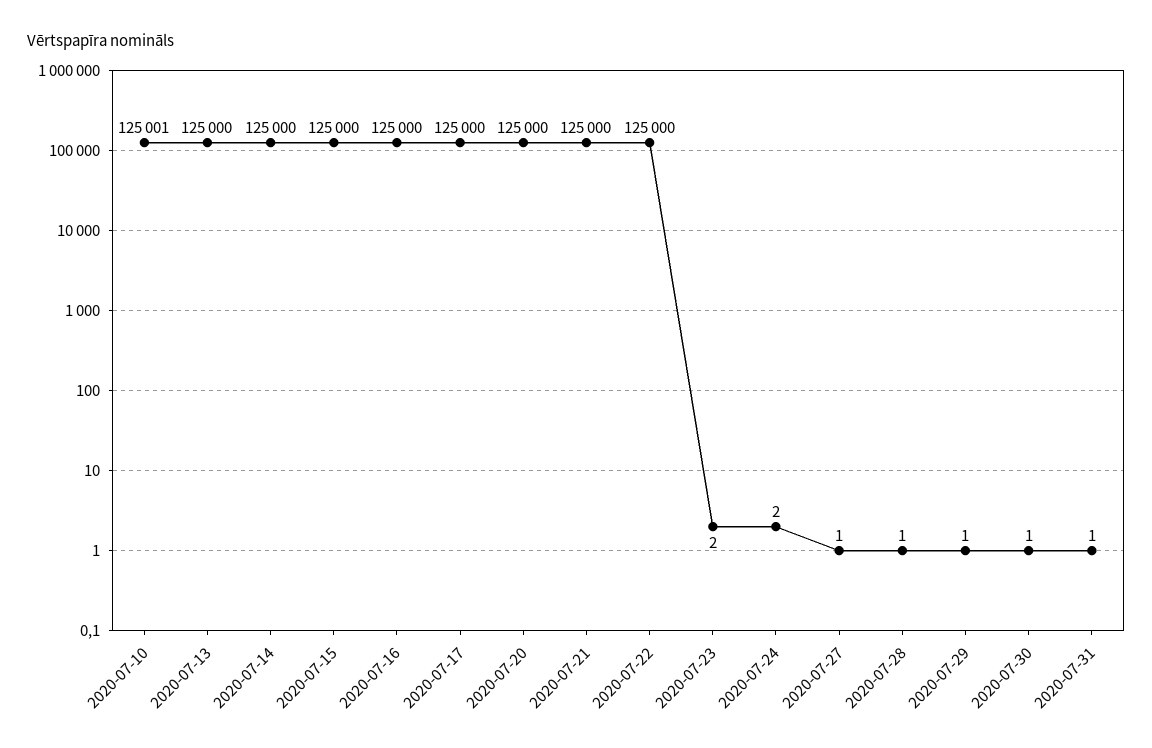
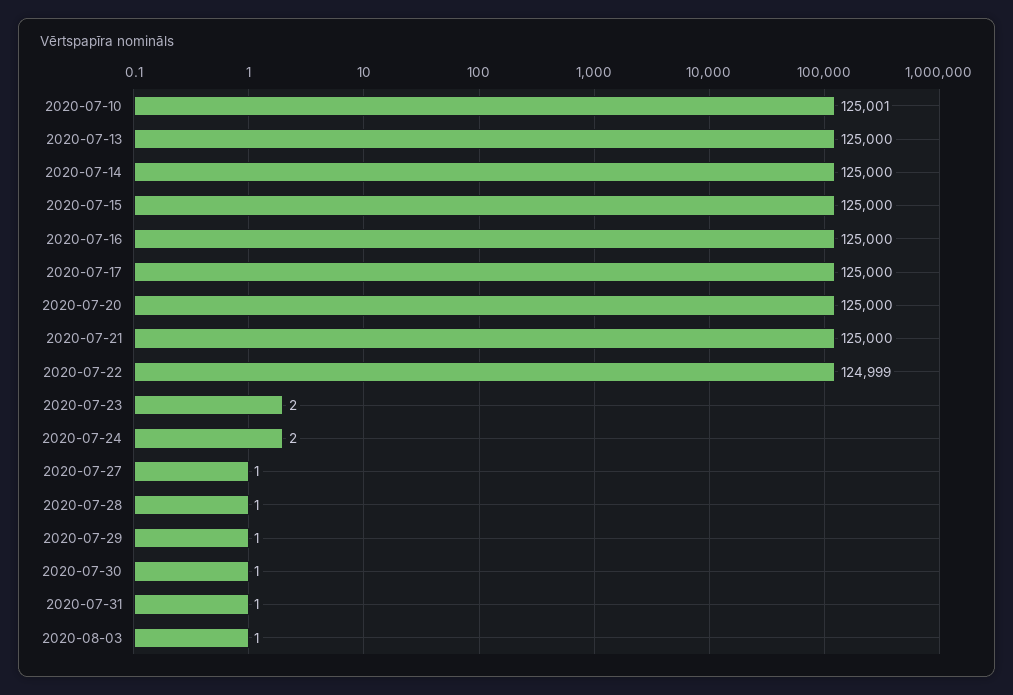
2020-07-22: 125000 -> 124999
2020-08-03: none -> 1

